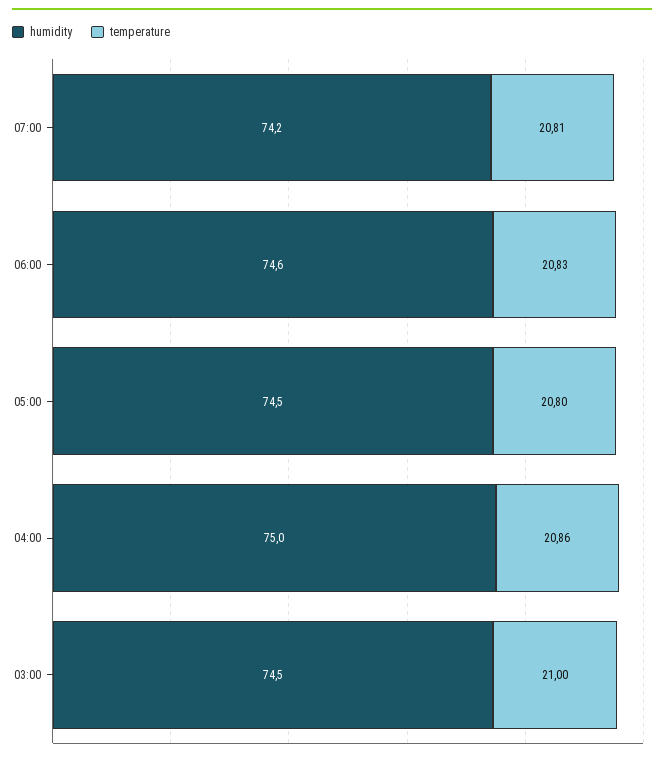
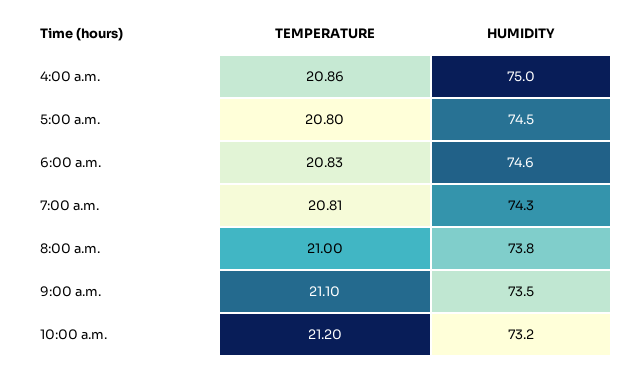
humidity, 07:00: 74.2 -> 74.3
humidity, 03:00: 74.5 -> none
temperature, 03:00: 21 -> none
temperature, 8:00 a.m.: none -> 21
humidity, 8:00 a.m.: none -> 73.8
temperature, 9:00 a.m.: none -> 21.1
humidity, 9:00 a.m.: none -> 73.5
temperature, 10:00 a.m.: none -> 21.2
humidity, 10:00 a.m.: none -> 73.2

